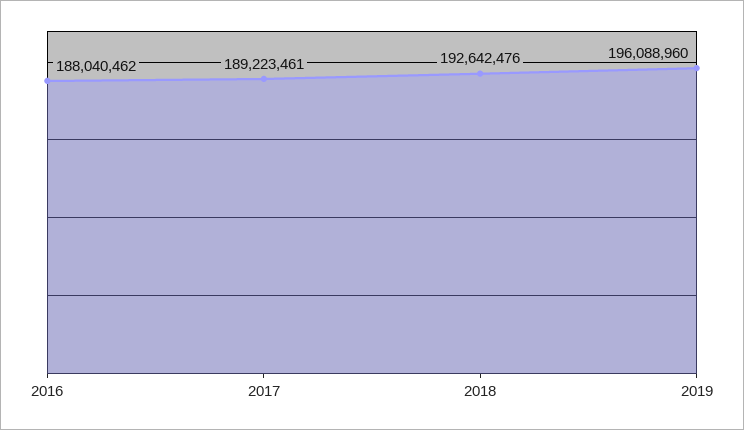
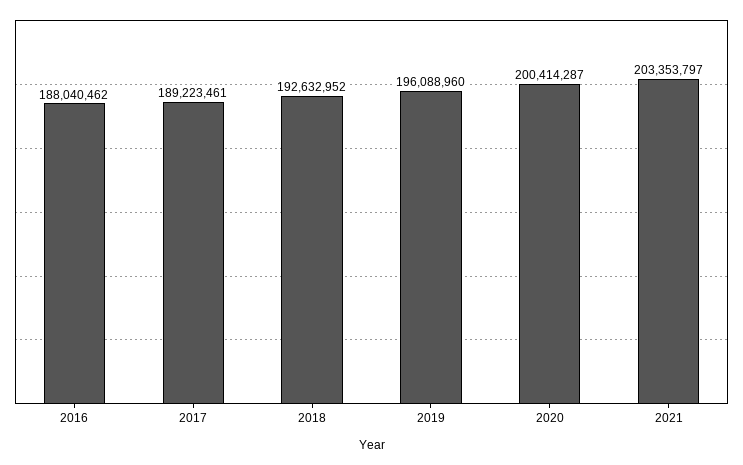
2018: 192642476 -> 192632952
2020: none -> 200414287
2021: none -> 203353797

